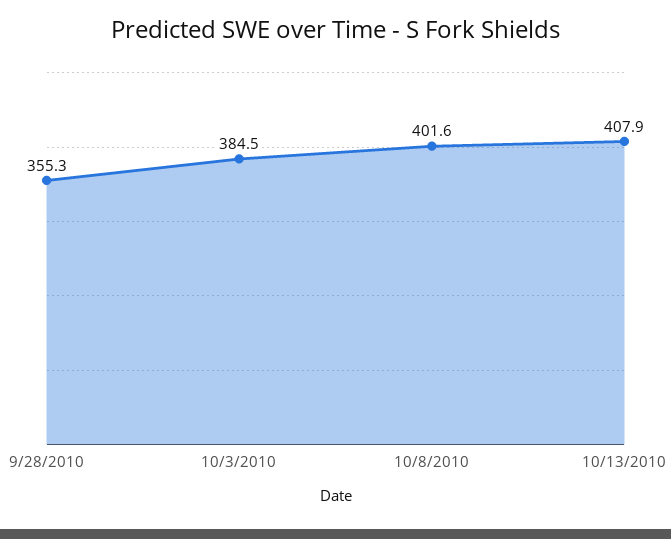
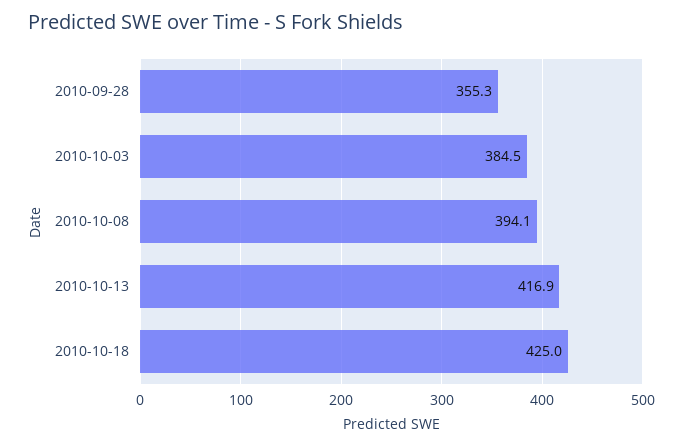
10/8/2010: 401.6 -> 394.1
10/13/2010: 407.9 -> 416.9
2010-10-18: none -> 425

